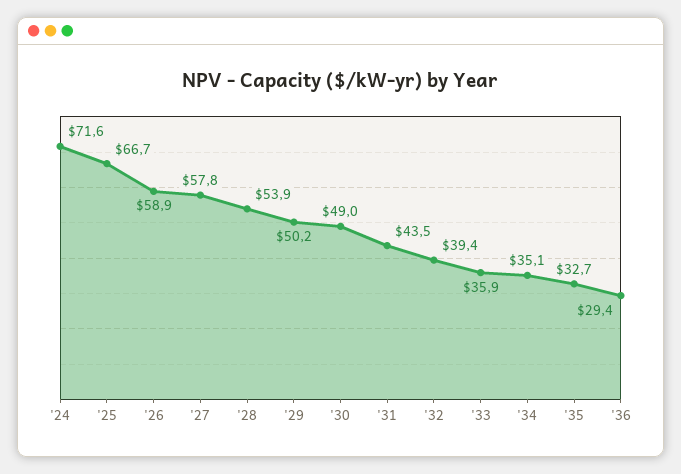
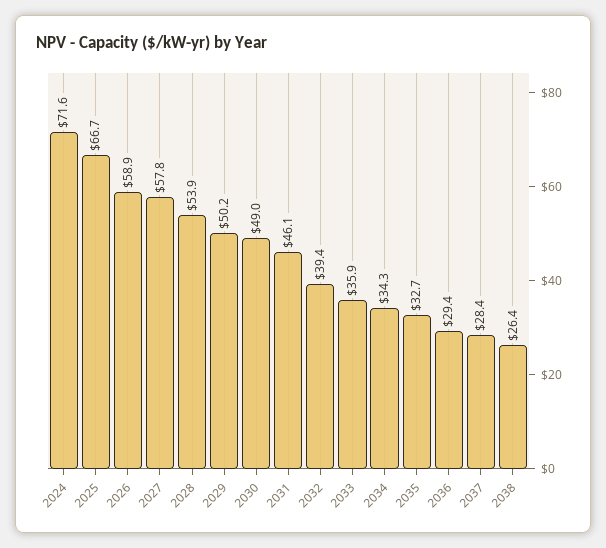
'31: 43.5 -> 46.1
'34: 35.1 -> 34.3
2037: none -> 28.4
2038: none -> 26.4

